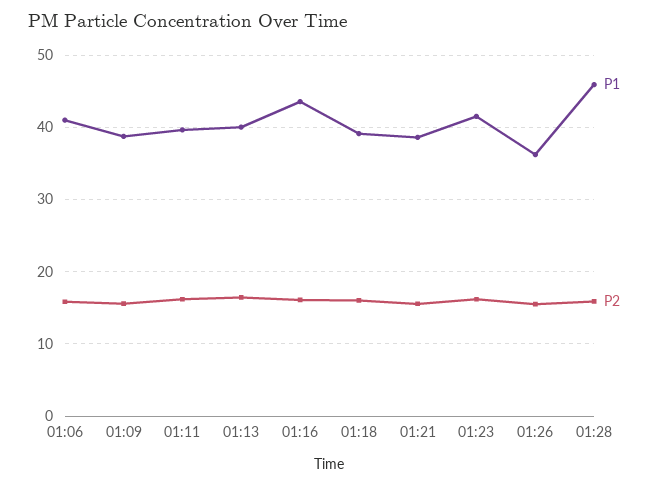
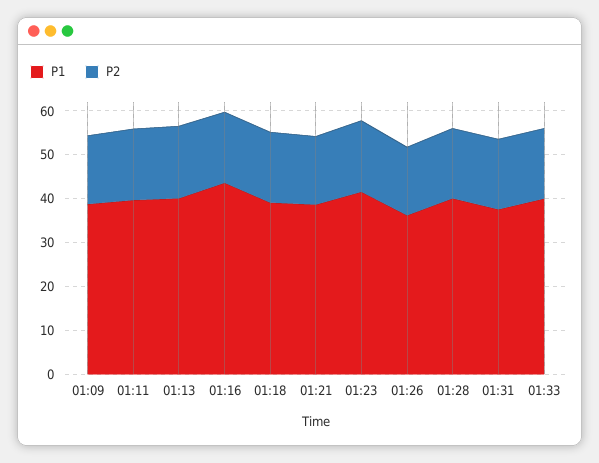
P1, 01:06: 41 -> none
P2, 01:06: 16 -> none
P1, 01:28: 46 -> 40
P1, 01:31: none -> 38
P2, 01:31: none -> 16
P1, 01:33: none -> 40
P2, 01:33: none -> 16

